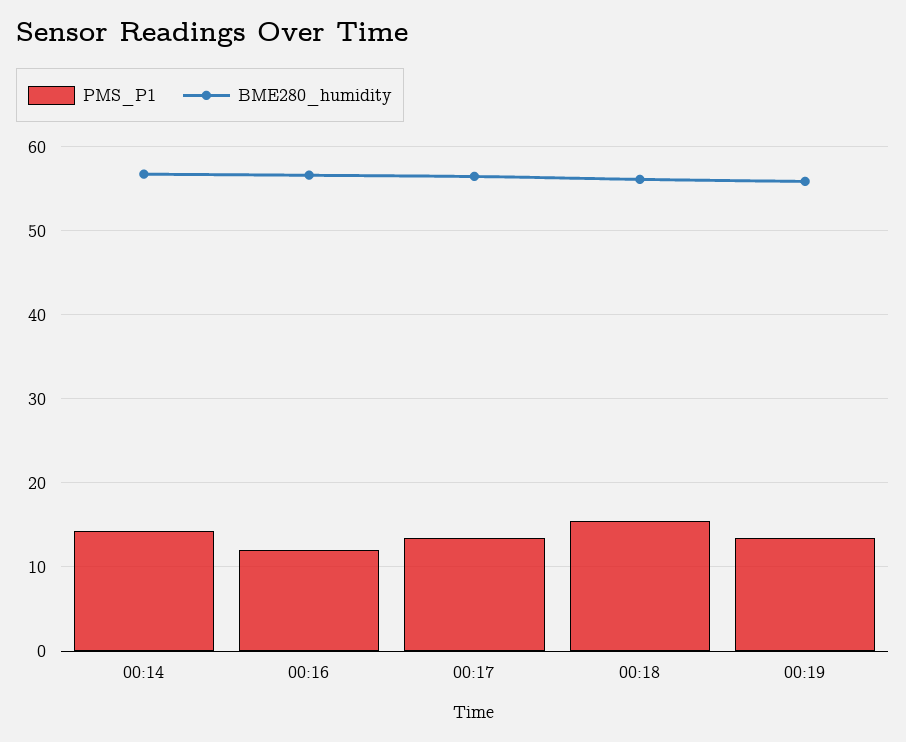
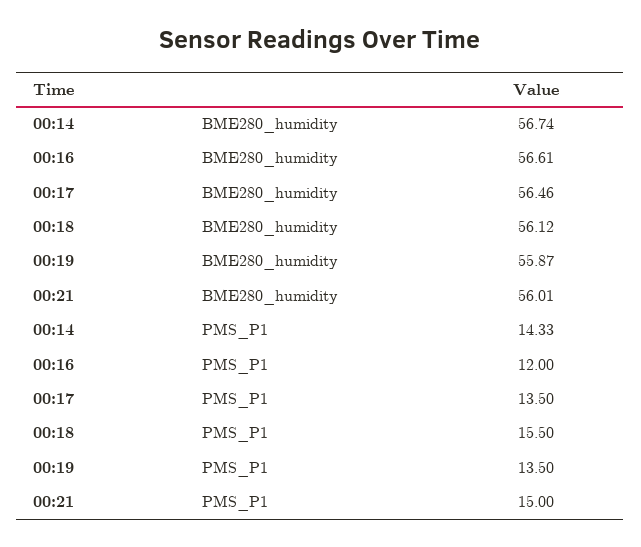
BME280_humidity, 00:21: none -> 56.01
PMS_P1, 00:21: none -> 15

